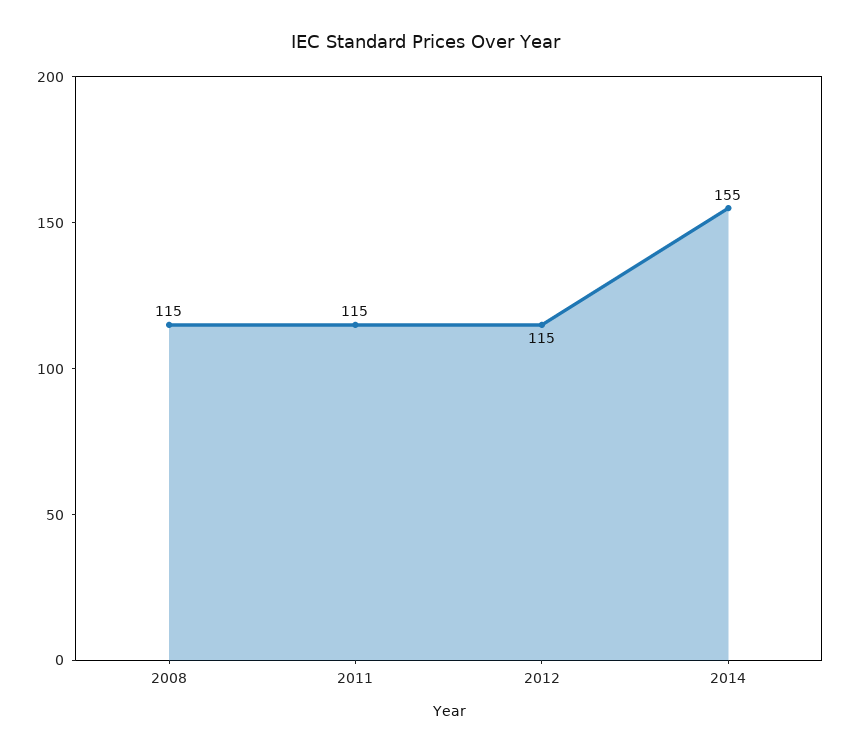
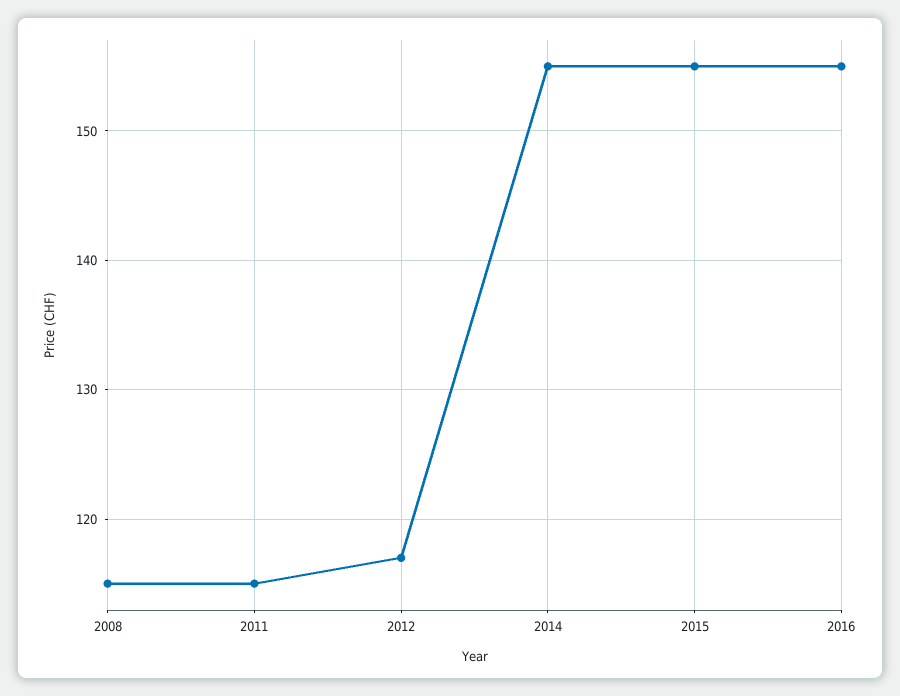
2012: 115 -> 117
2015: none -> 155
2016: none -> 155

